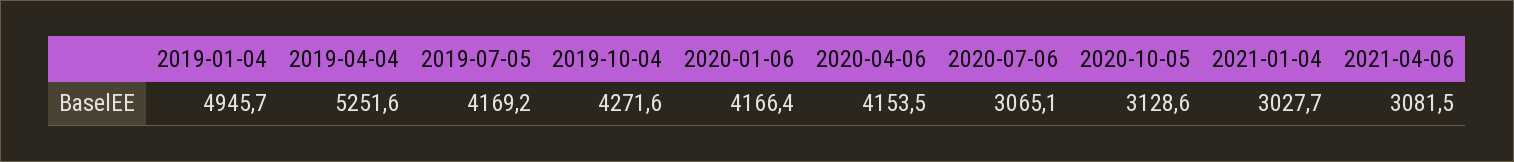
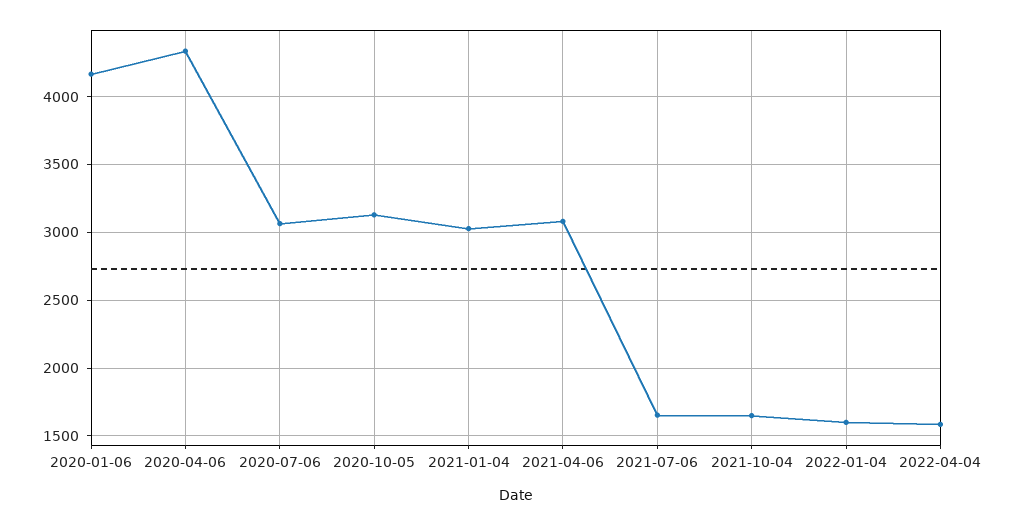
2019-01-04: 4945.7 -> none
2019-04-04: 5251.6 -> none
2019-07-05: 4169.2 -> none
2019-10-04: 4271.6 -> none
2020-04-06: 4153.5 -> 4350
2021-07-06: none -> 1650
2021-10-04: none -> 1650
2022-01-04: none -> 1600
2022-04-04: none -> 1600

